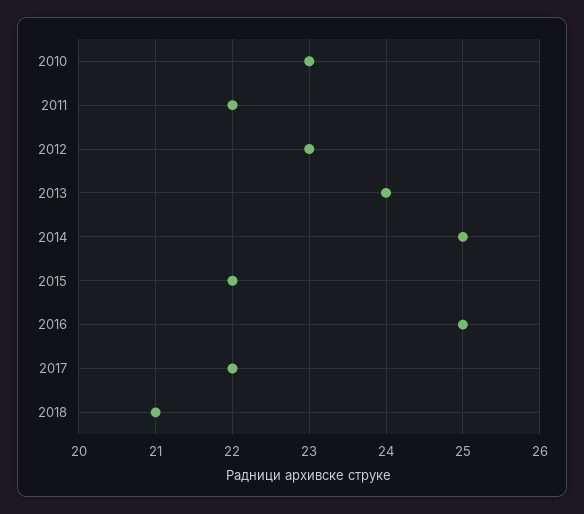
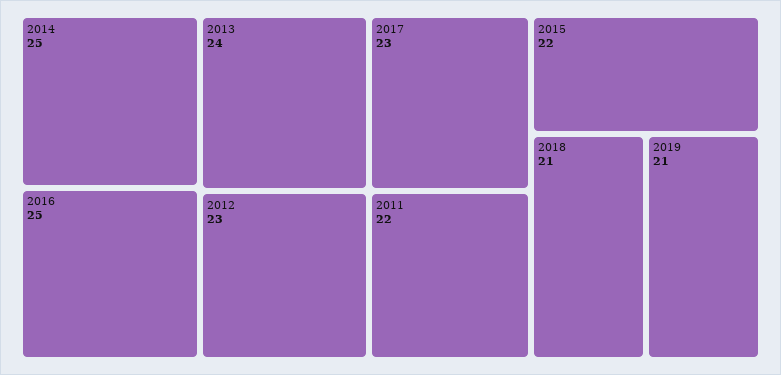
2010: 23 -> none
2017: 22 -> 23
2019: none -> 21

